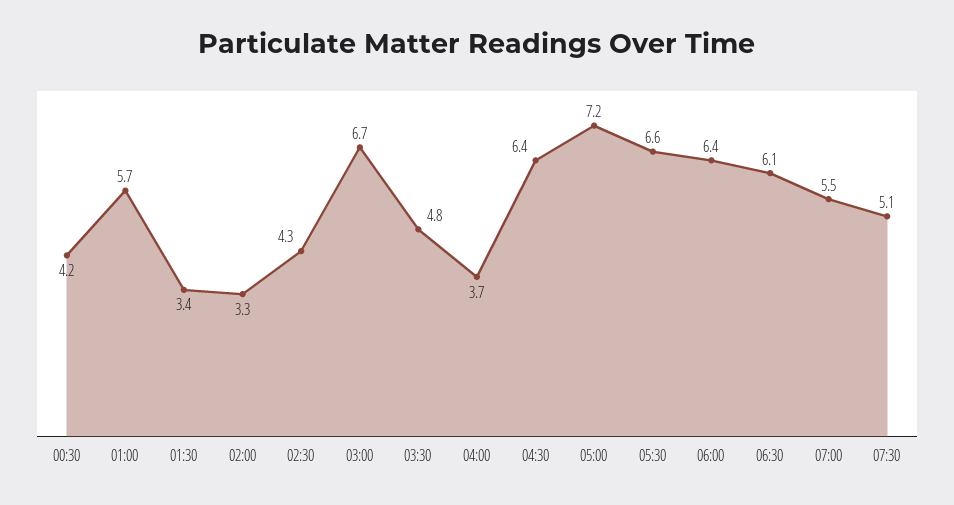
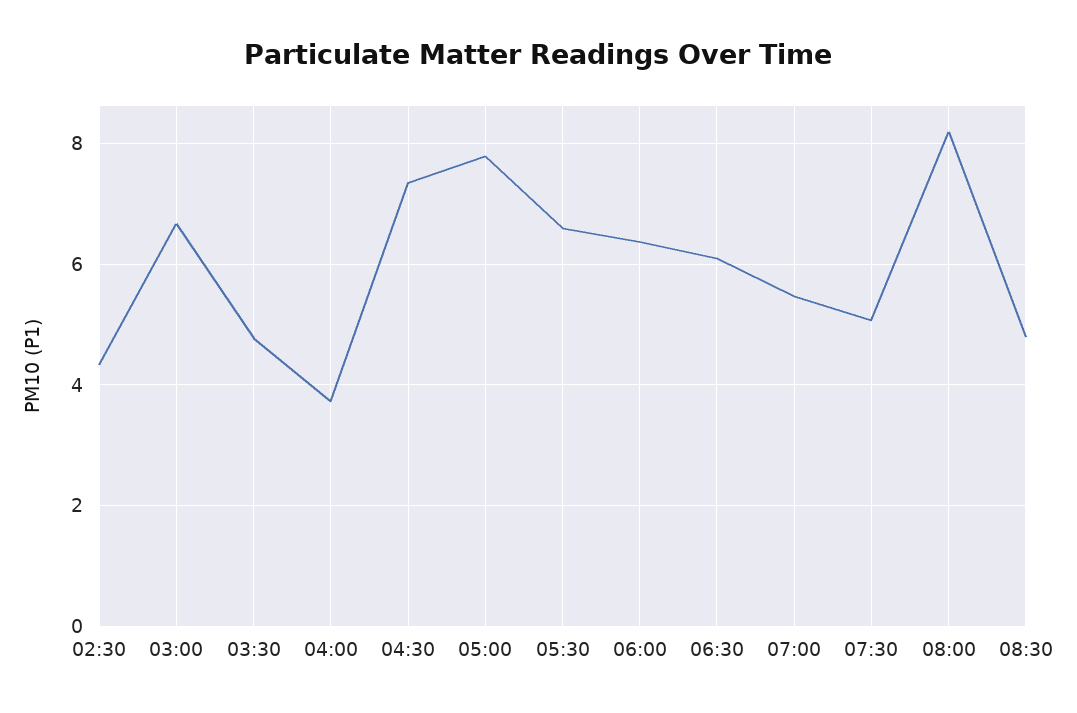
00:30: 4.2 -> none
01:00: 5.7 -> none
01:30: 3.4 -> none
02:00: 3.3 -> none
04:30: 6.4 -> 7.4
05:00: 7.2 -> 7.8
08:00: none -> 8.2
08:30: none -> 4.8

